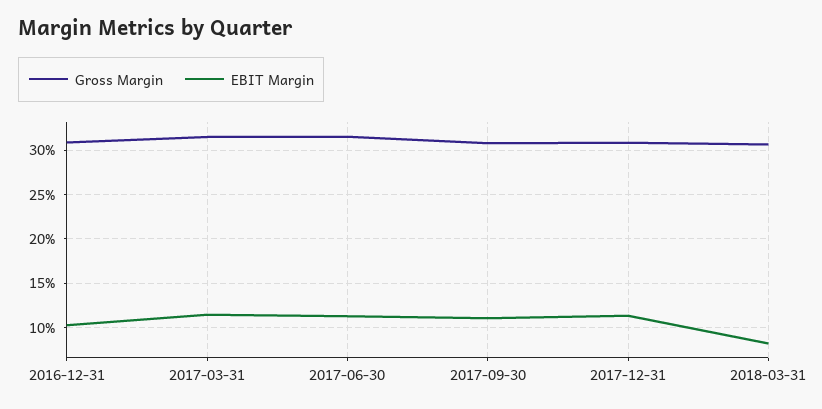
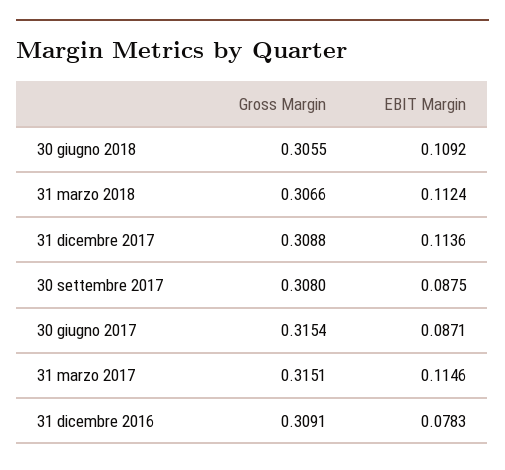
EBIT Margin, 2016-12-31: 0.1 -> 0.0783
EBIT Margin, 2017-06-30: 0.11 -> 0.0871
EBIT Margin, 2017-09-30: 0.11 -> 0.0875
EBIT Margin, 2018-03-31: 0.08 -> 0.1124
Gross Margin, 30 giugno 2018: none -> 0.3055
EBIT Margin, 30 giugno 2018: none -> 0.1092

